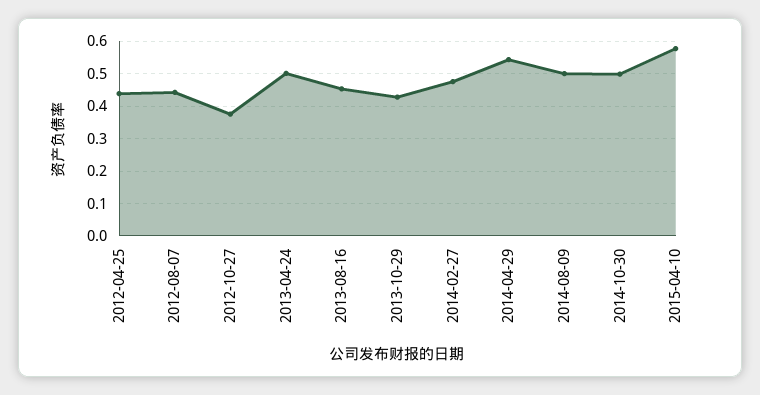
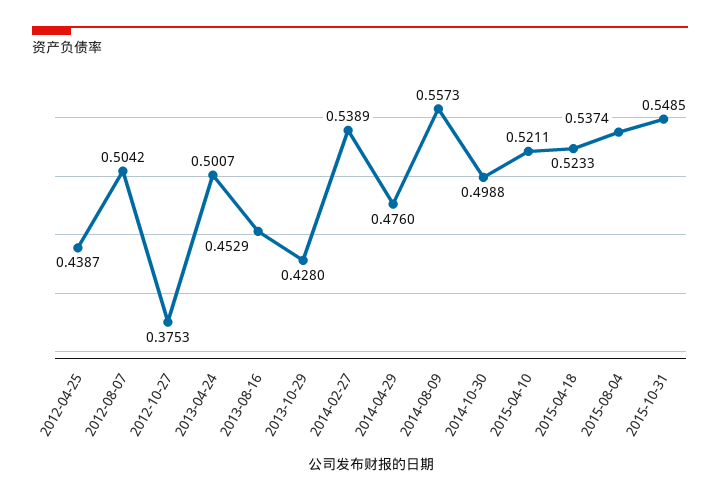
2012-08-07: 0.44 -> 0.5042
2014-02-27: 0.48 -> 0.5389
2014-04-29: 0.54 -> 0.476
2014-08-09: 0.5 -> 0.5573
2015-04-10: 0.58 -> 0.5211
2015-04-18: none -> 0.5233
2015-08-04: none -> 0.5374
2015-10-31: none -> 0.5485

